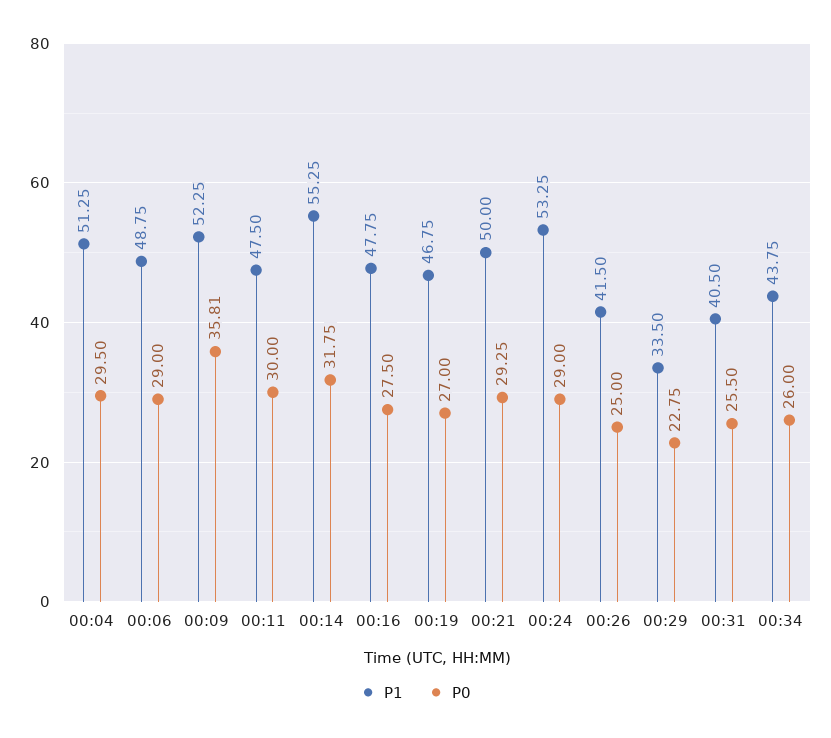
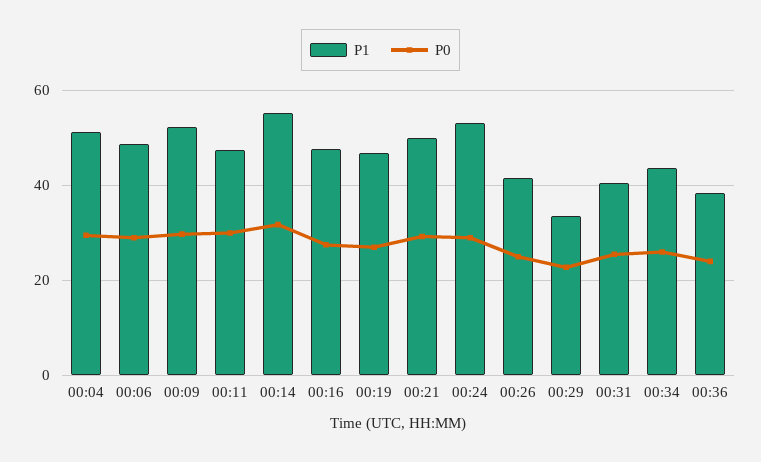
P0, 00:09: 35.81 -> 30
P1, 00:36: none -> 38
P0, 00:36: none -> 24

